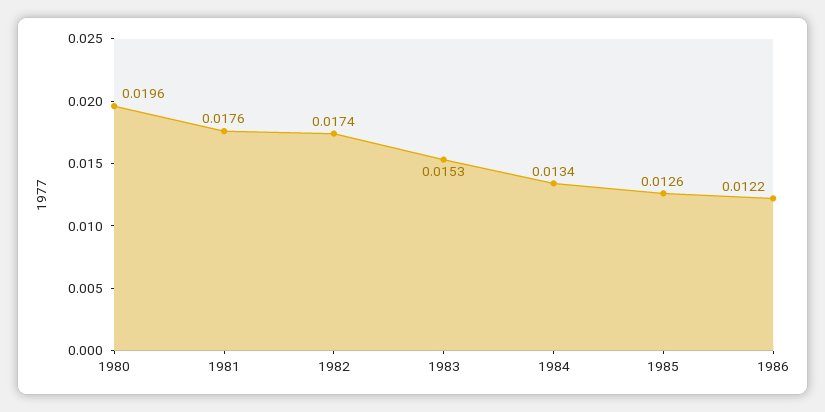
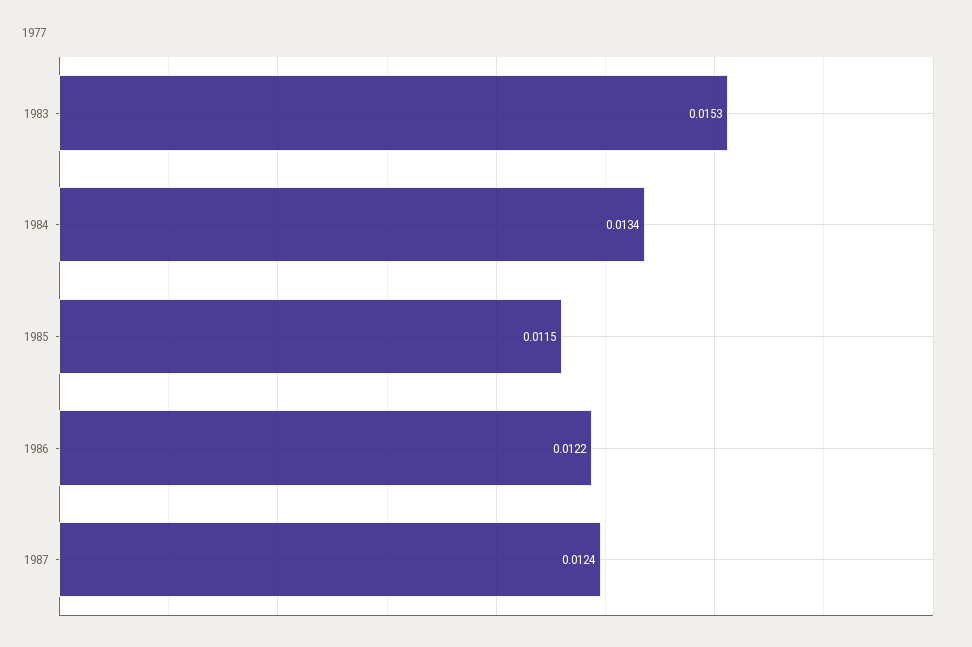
1980: 0.0196 -> none
1981: 0.0176 -> none
1982: 0.0174 -> none
1985: 0.0126 -> 0.0115
1987: none -> 0.0124

